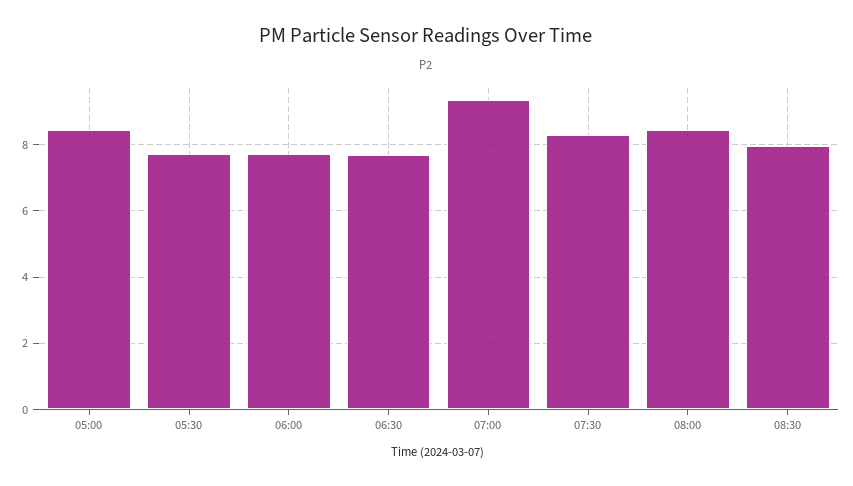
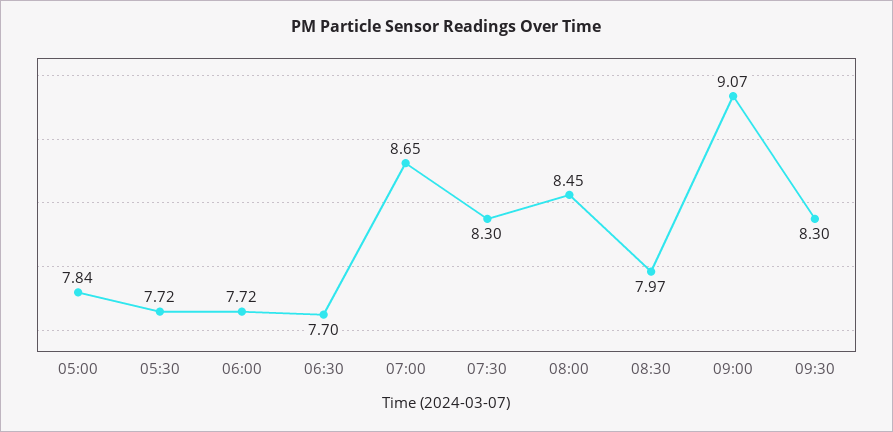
05:00: 8.4 -> 7.84
07:00: 9.4 -> 8.65
09:00: none -> 9.07
09:30: none -> 8.3

